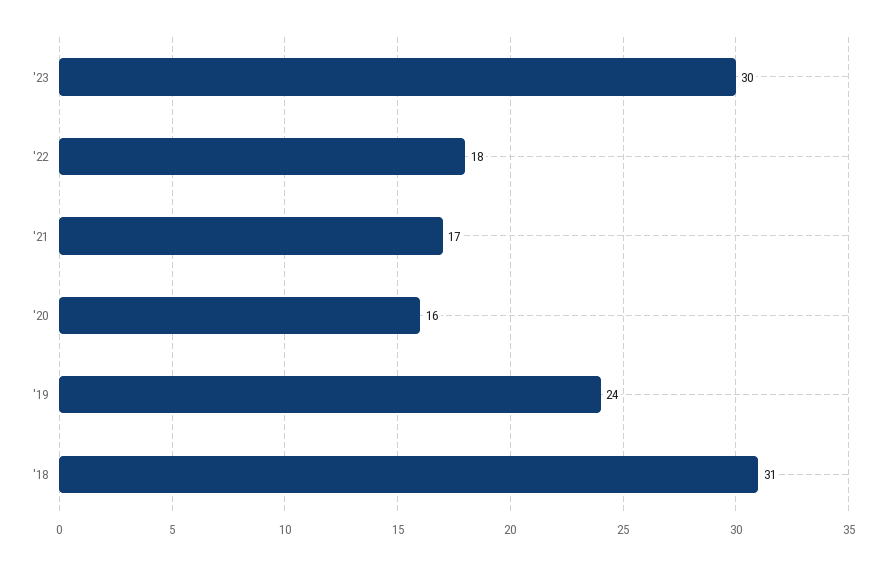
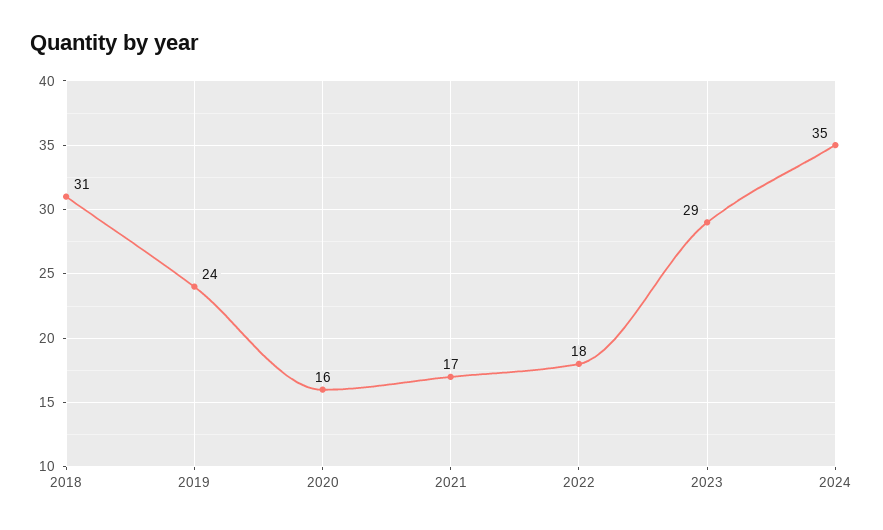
'23: 30 -> 29
2024: none -> 35

